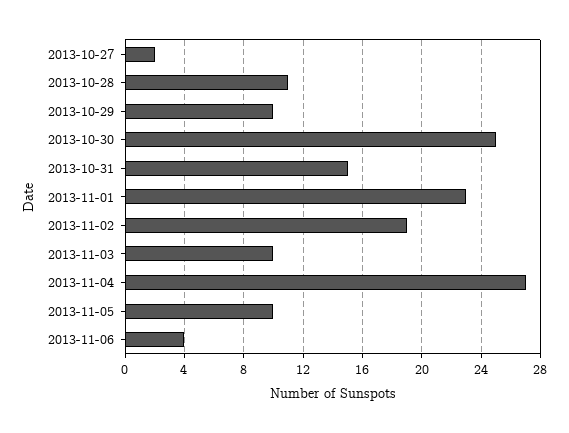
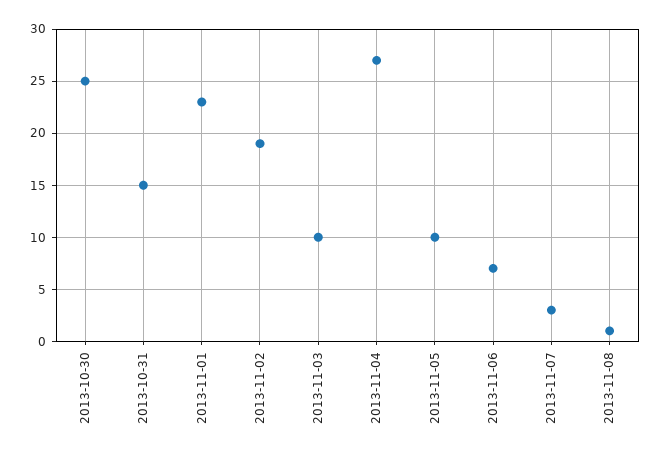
2013-10-27: 2 -> none
2013-10-28: 11 -> none
2013-10-29: 10 -> none
2013-11-06: 4 -> 7
2013-11-07: none -> 3
2013-11-08: none -> 1

